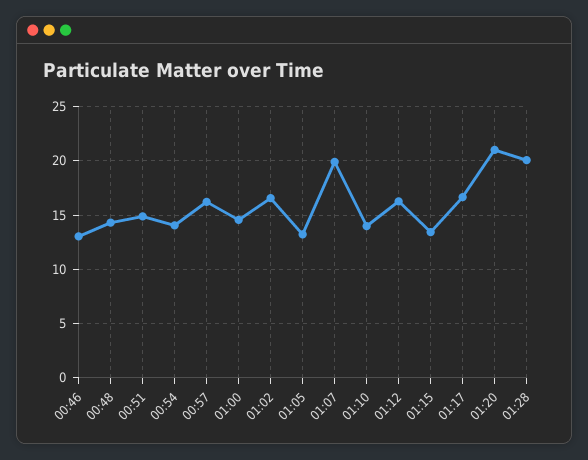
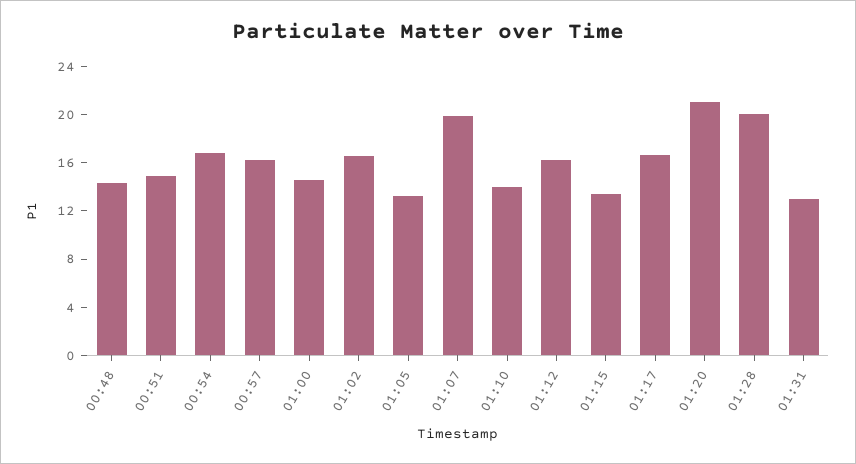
00:46: 13 -> none
00:54: 14 -> 17
01:31: none -> 13

